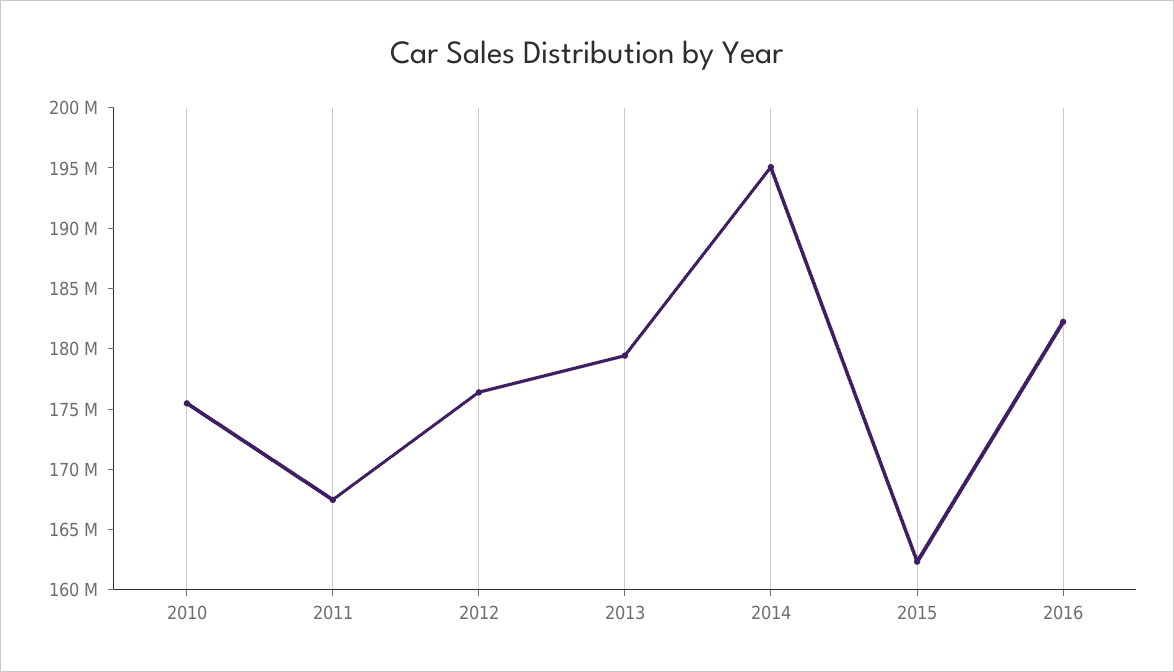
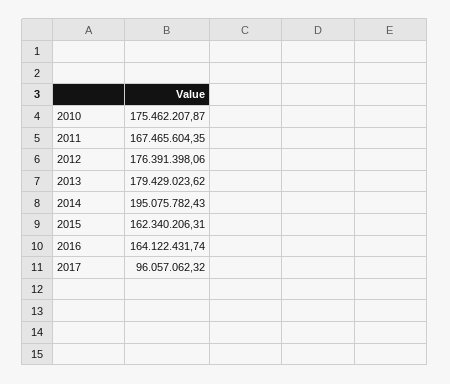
2016: 182000000 -> 164122431.74
2017: none -> 96057062.32

